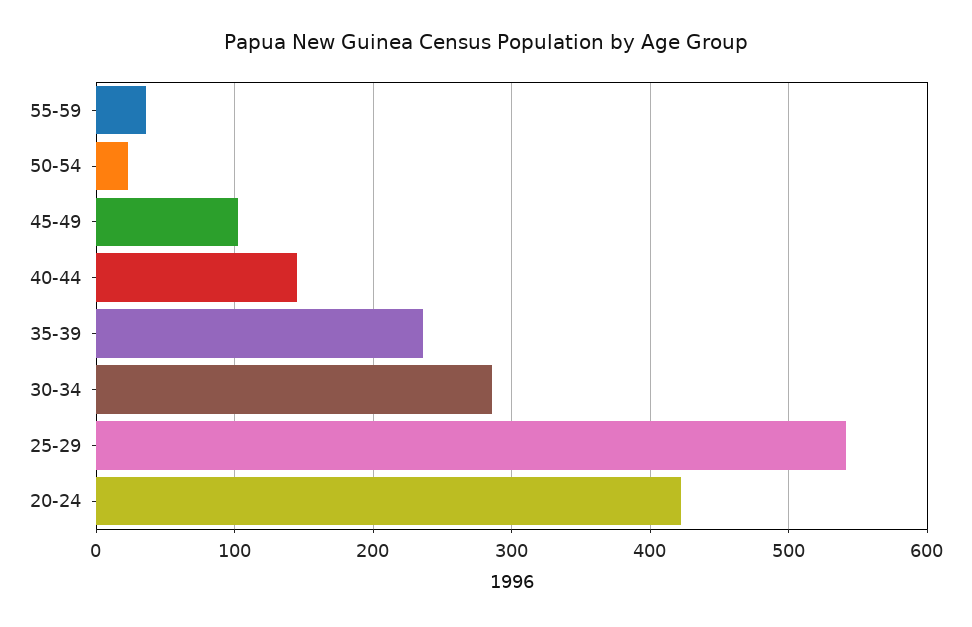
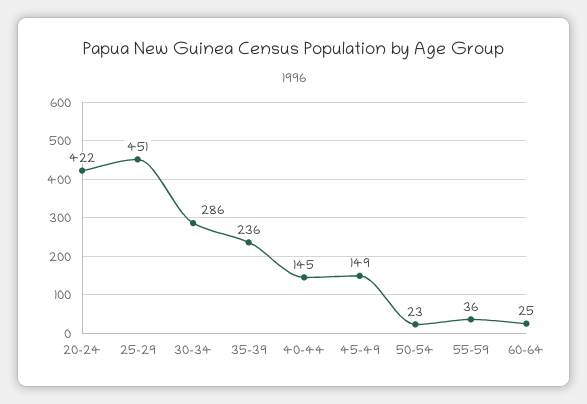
45-49: 100 -> 149
25-29: 540 -> 451
60-64: none -> 25

